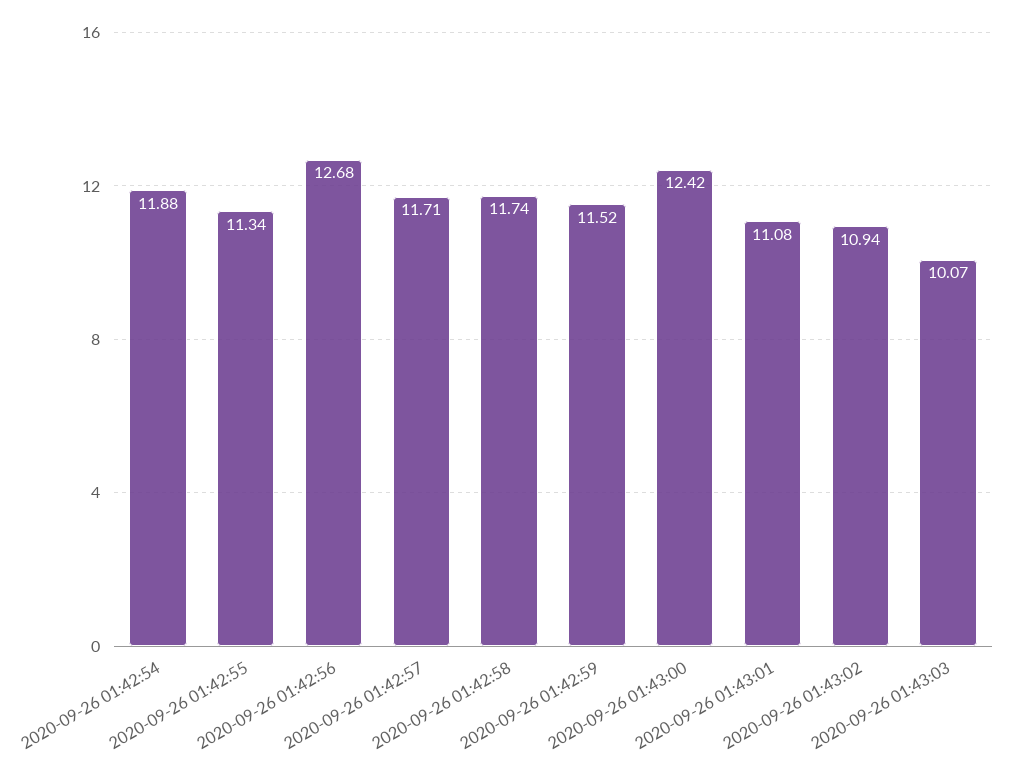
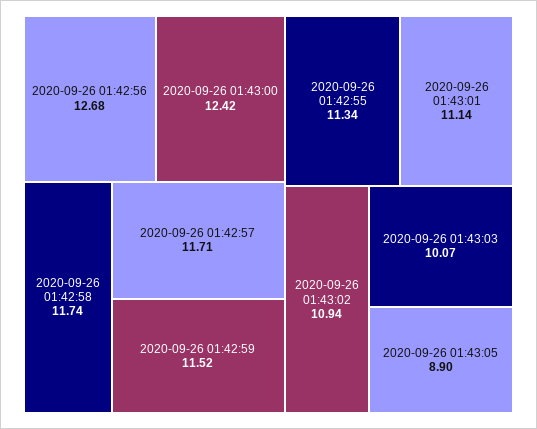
2020-09-26 01:42:54: 11.88 -> none
2020-09-26 01:43:01: 11.08 -> 11.14
2020-09-26 01:43:05: none -> 8.9

